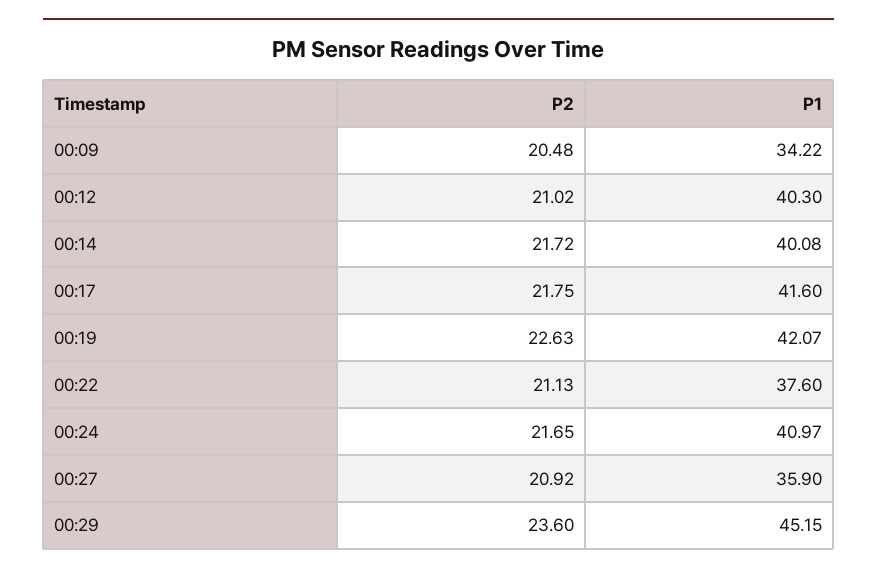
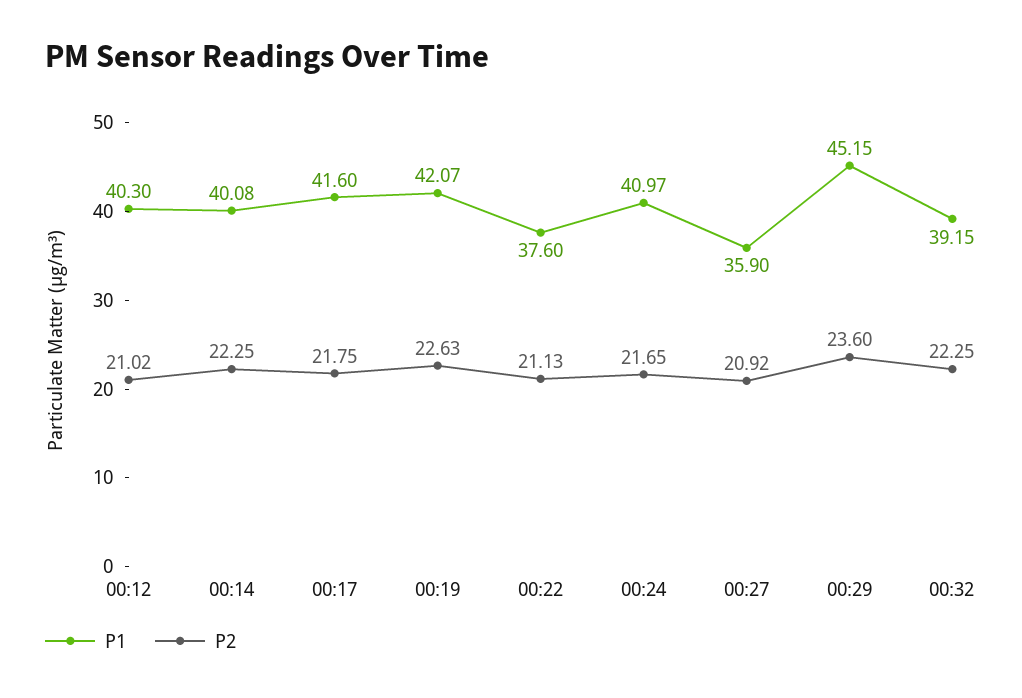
P2, 00:09: 20.48 -> none
P1, 00:09: 34.22 -> none
P2, 00:14: 21.72 -> 22.25
P1, 00:32: none -> 39.15
P2, 00:32: none -> 22.25

